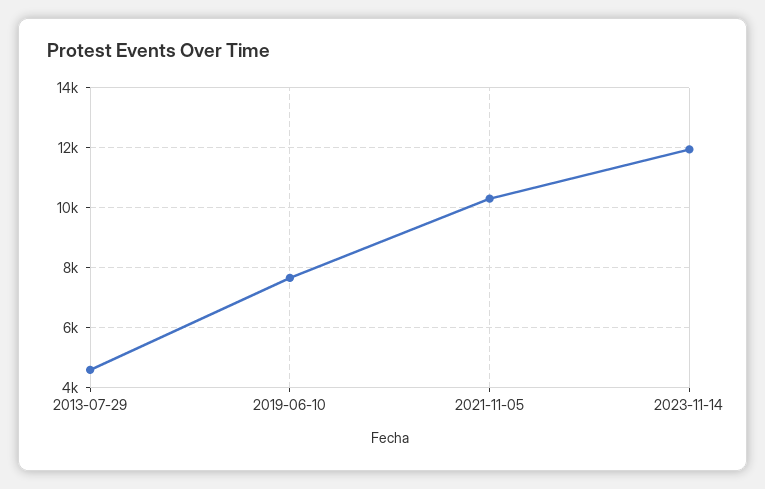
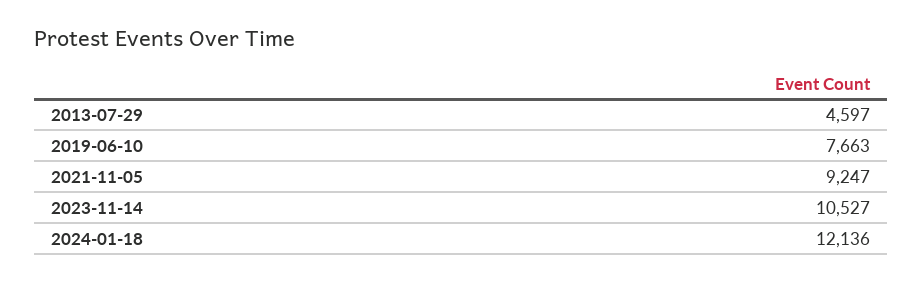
2021-11-05: 10250 -> 9247
2023-11-14: 12000 -> 10527
2024-01-18: none -> 12136

